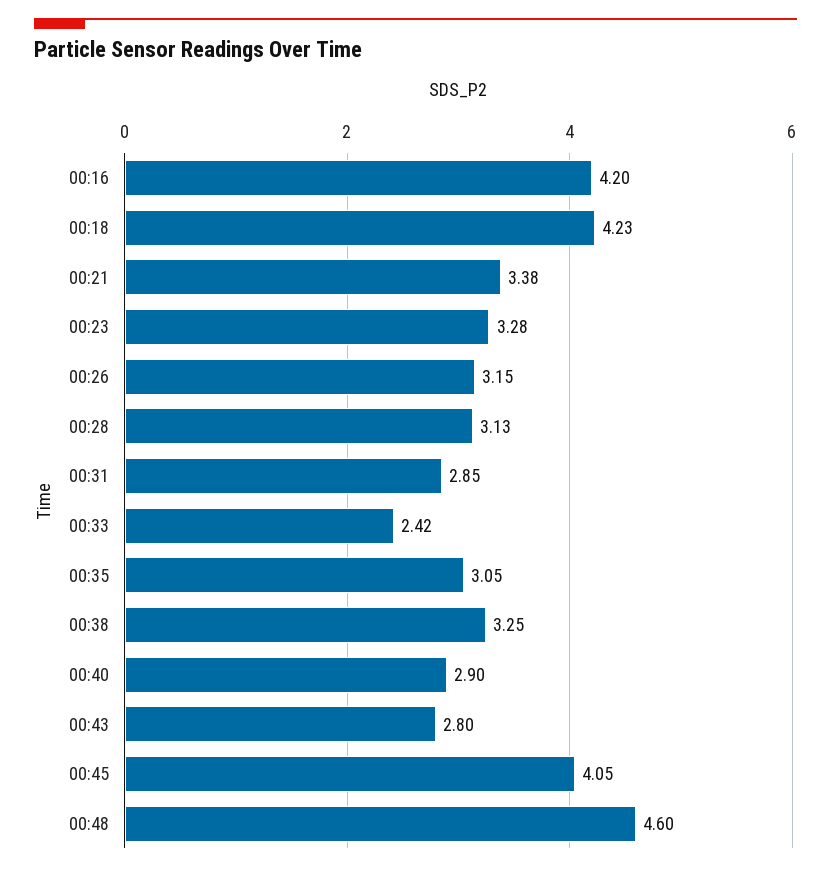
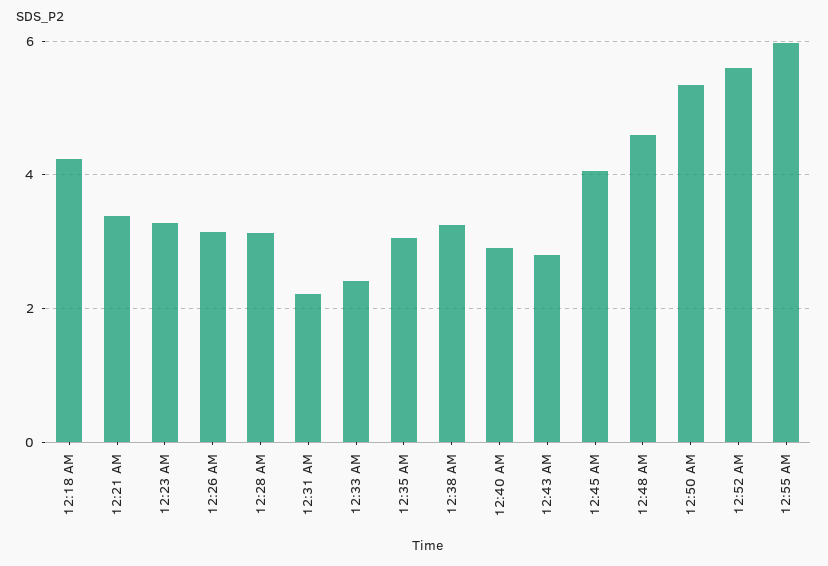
00:16: 4.2 -> none
00:31: 2.85 -> 2.2
12:50 AM: none -> 5.4
12:52 AM: none -> 5.6
12:55 AM: none -> 6

